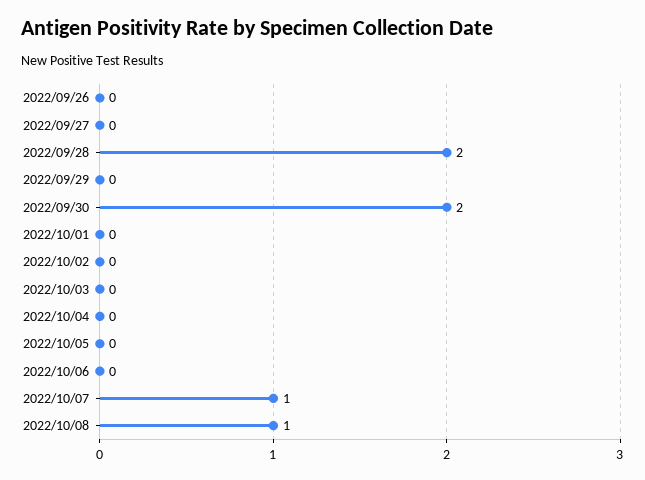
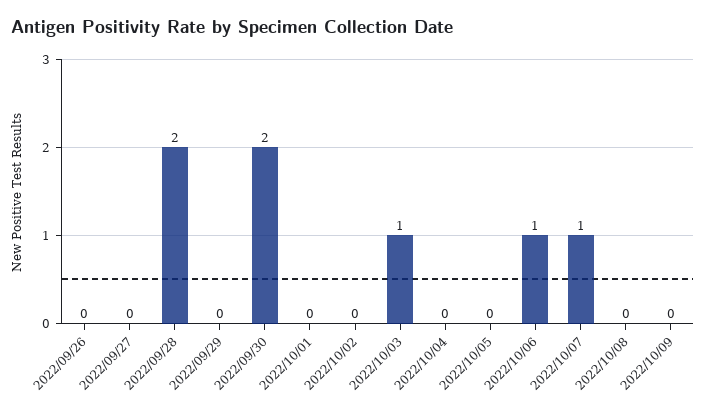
2022/10/03: 0 -> 1
2022/10/06: 0 -> 1
2022/10/08: 1 -> 0
2022/10/09: none -> 0

